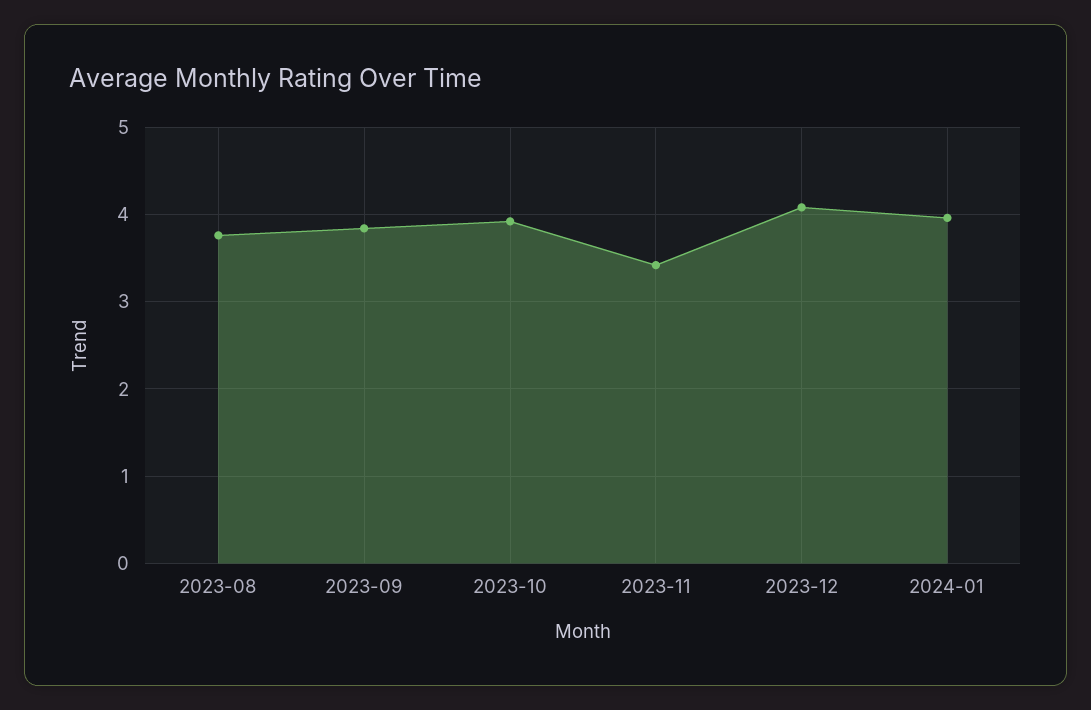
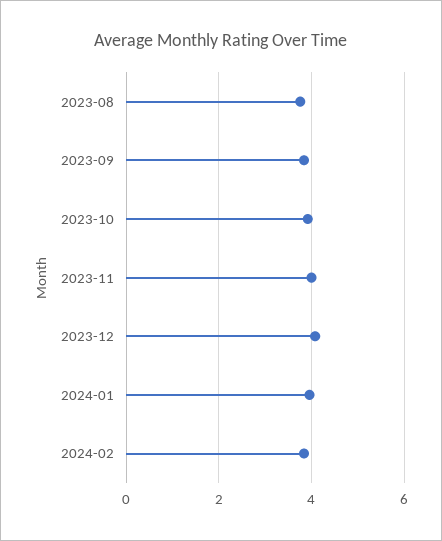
2023-11: 3.4 -> 4
2024-02: none -> 3.8

